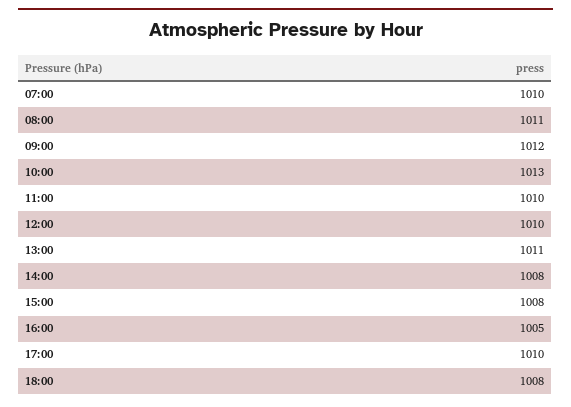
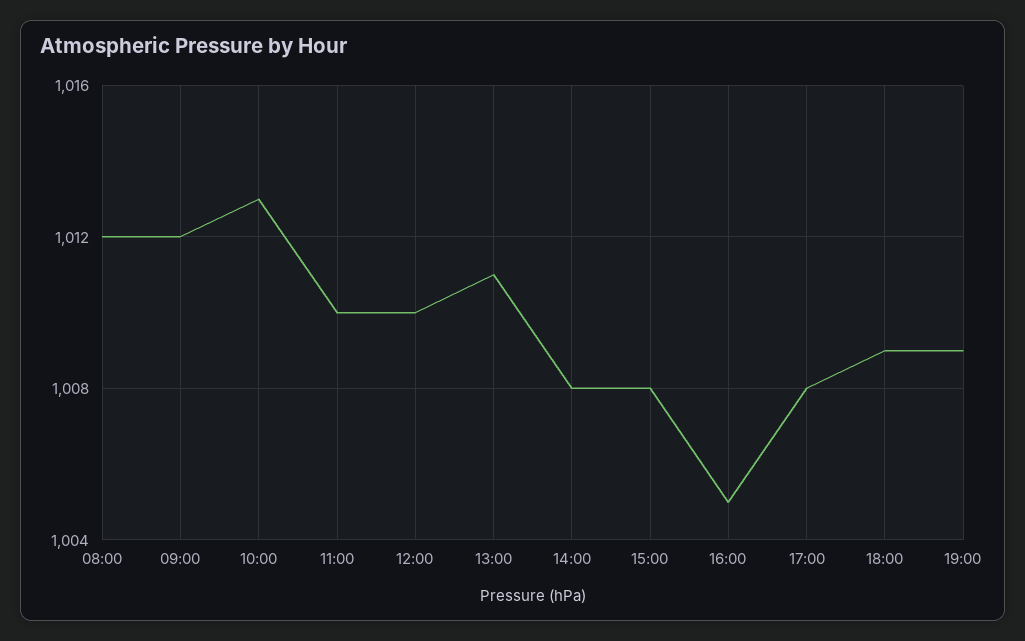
07:00: 1010 -> none
08:00: 1011 -> 1012
17:00: 1010 -> 1008
18:00: 1008 -> 1009
19:00: none -> 1009

